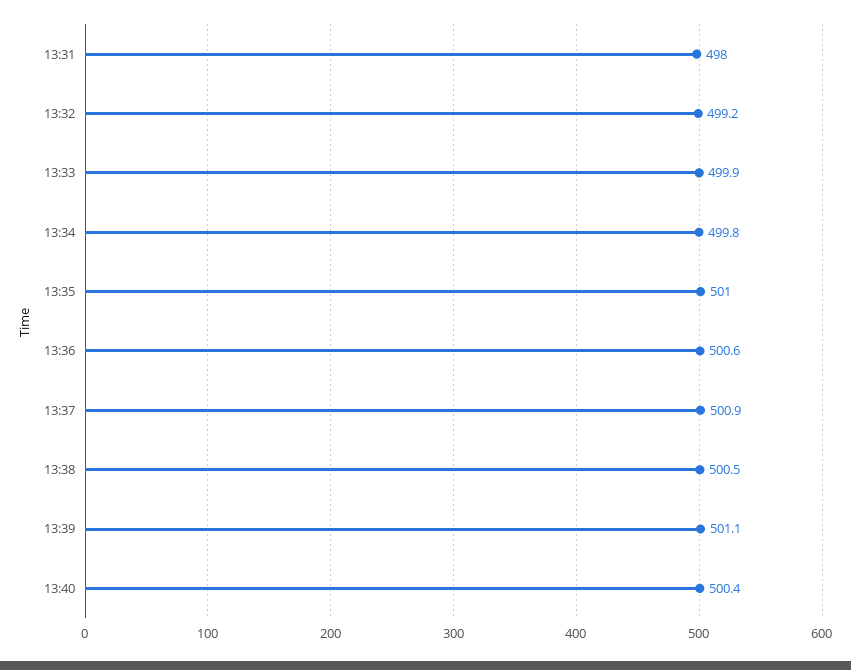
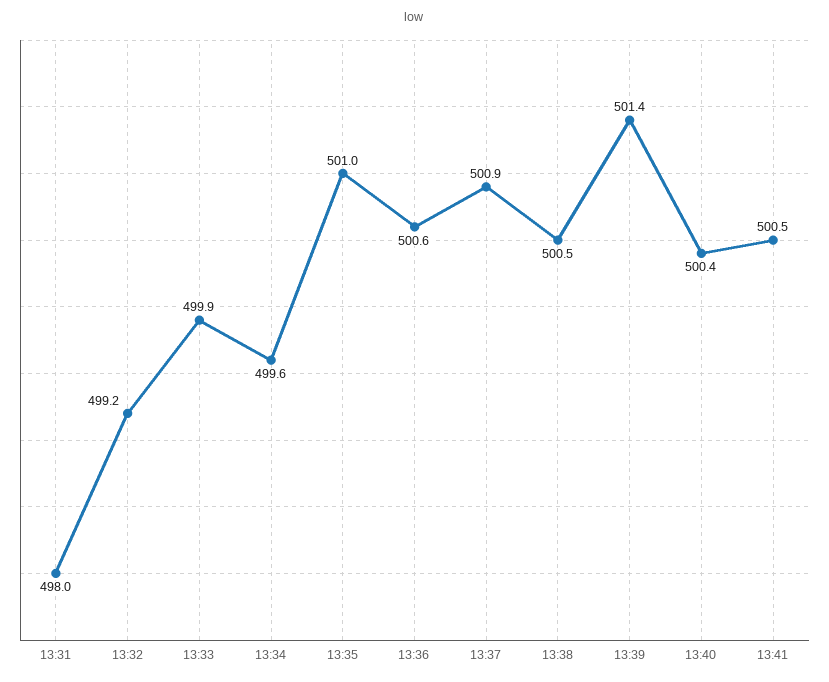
13:34: 499.8 -> 499.6
13:39: 501.1 -> 501.4
13:41: none -> 500.5

